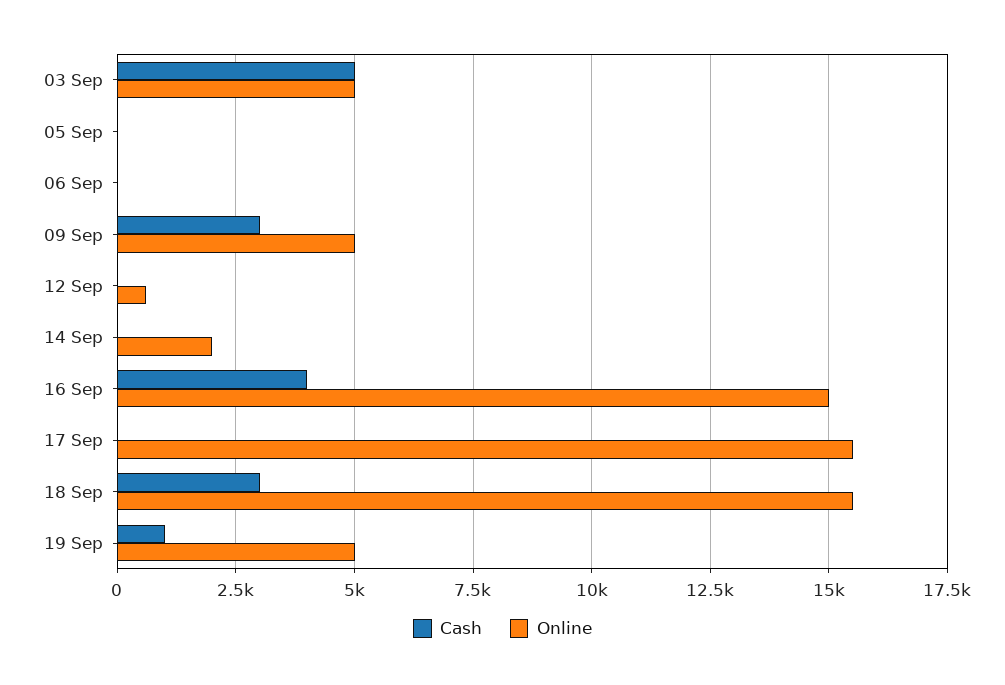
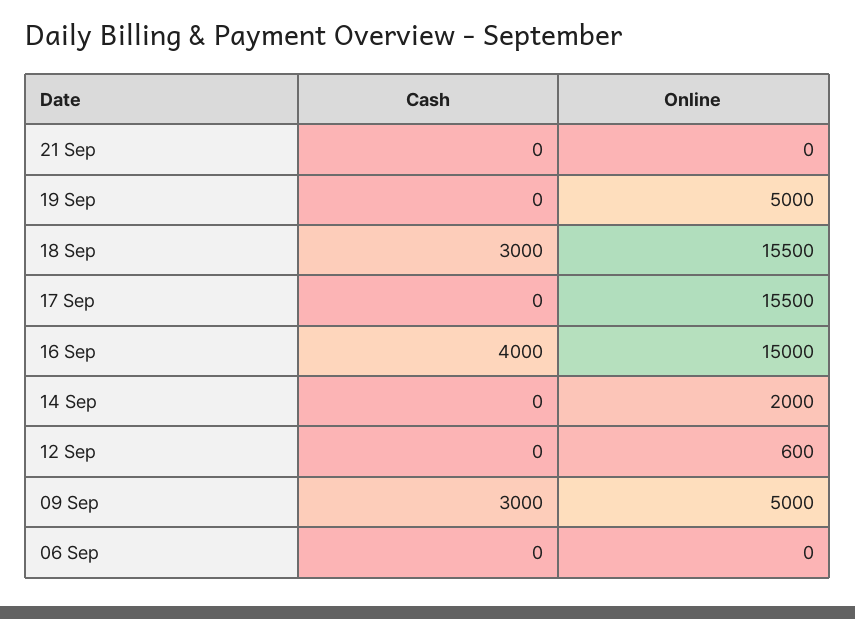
Cash, 03 Sep: 5000 -> none
Online, 03 Sep: 5000 -> none
Cash, 05 Sep: 0 -> none
Online, 05 Sep: 0 -> none
Cash, 19 Sep: 1000 -> 0
Cash, 21 Sep: none -> 0
Online, 21 Sep: none -> 0

